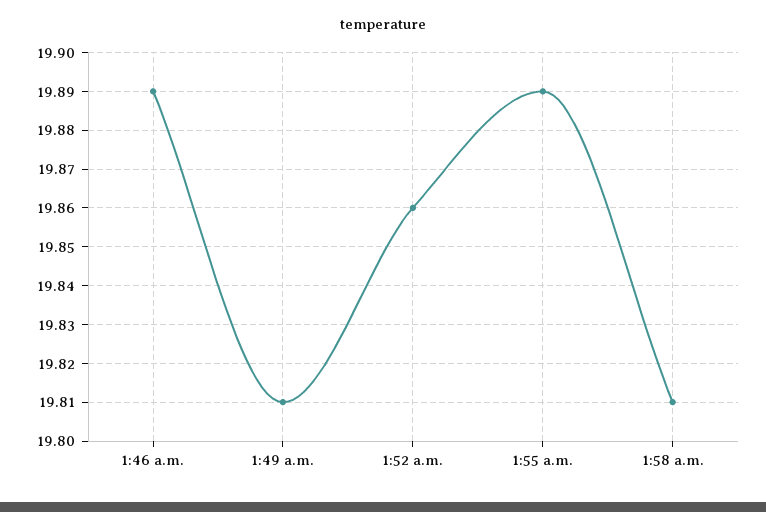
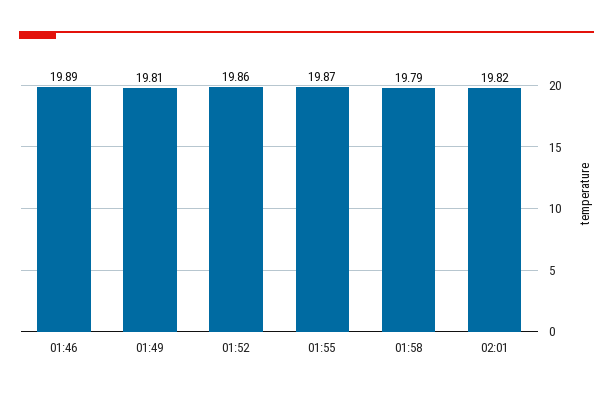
1:55 a.m.: 19.89 -> 19.87
1:58 a.m.: 19.81 -> 19.79
02:01: none -> 19.82

